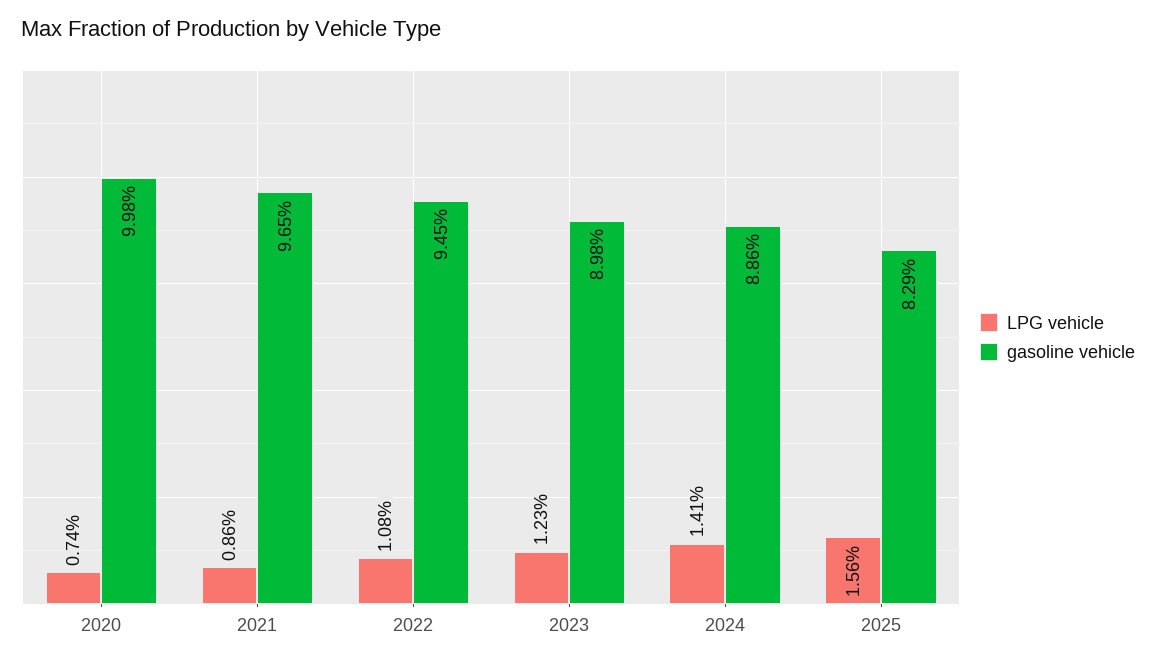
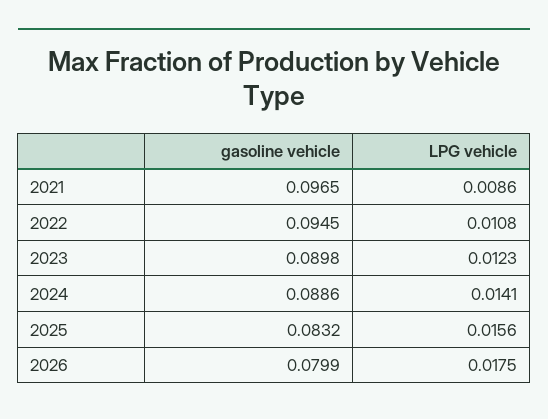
LPG vehicle, 2020: 0.0074 -> none
gasoline vehicle, 2020: 0.0998 -> none
gasoline vehicle, 2025: 0.0829 -> 0.0832
gasoline vehicle, 2026: none -> 0.0799
LPG vehicle, 2026: none -> 0.0175

